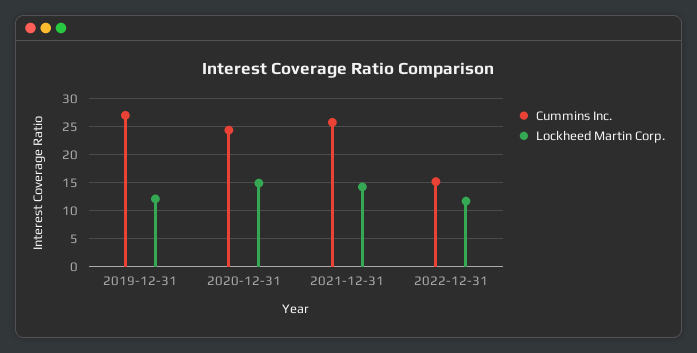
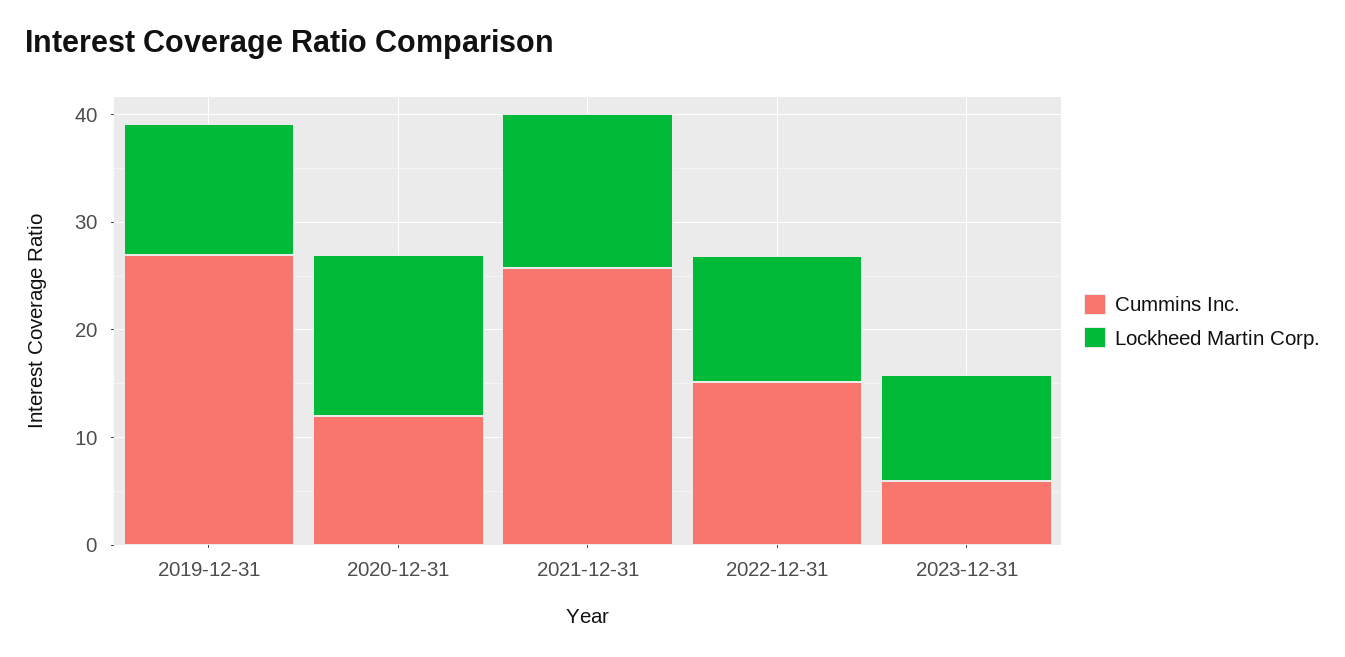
Cummins Inc., 2020-12-31: 25 -> 12
Cummins Inc., 2023-12-31: none -> 6
Lockheed Martin Corp., 2023-12-31: none -> 10

